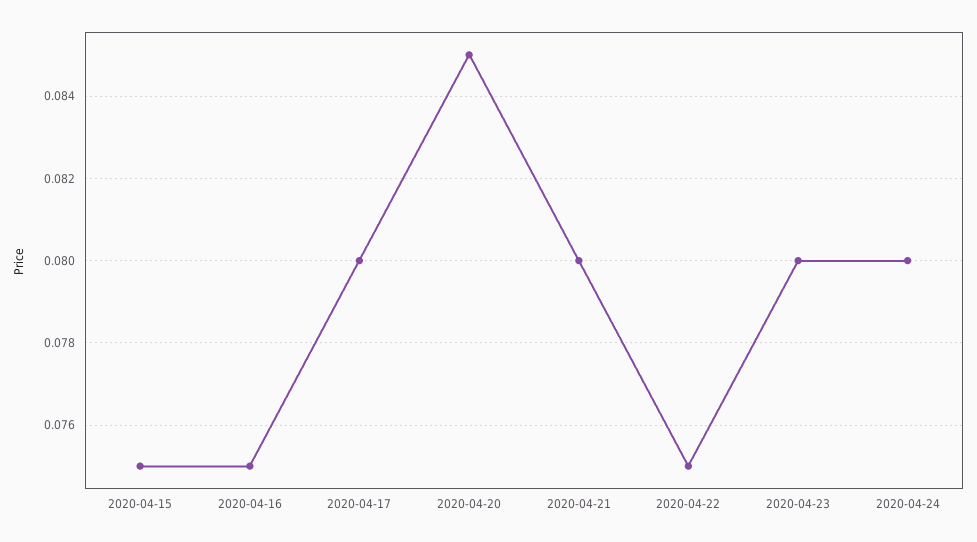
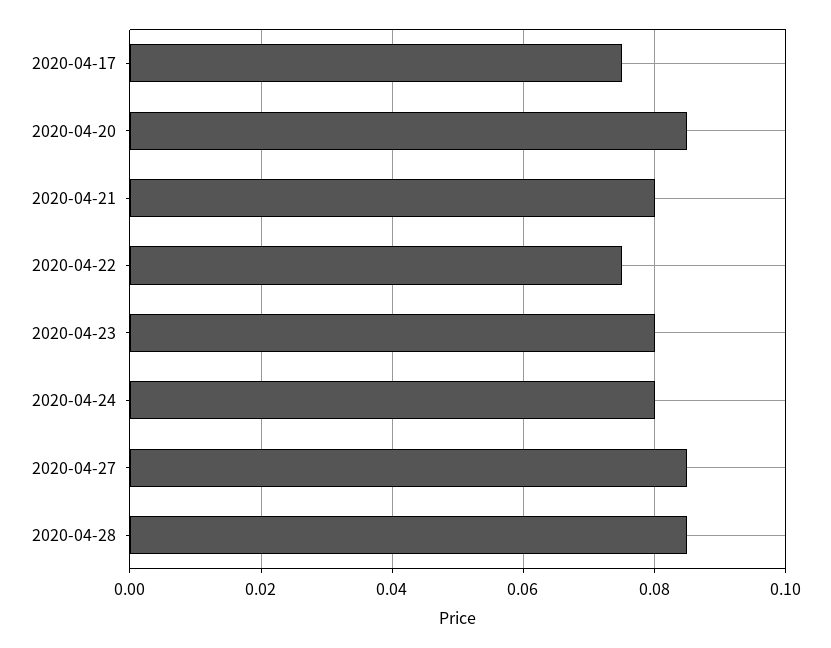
2020-04-15: 0.075 -> none
2020-04-16: 0.075 -> none
2020-04-17: 0.08 -> 0.075
2020-04-27: none -> 0.085
2020-04-28: none -> 0.085

